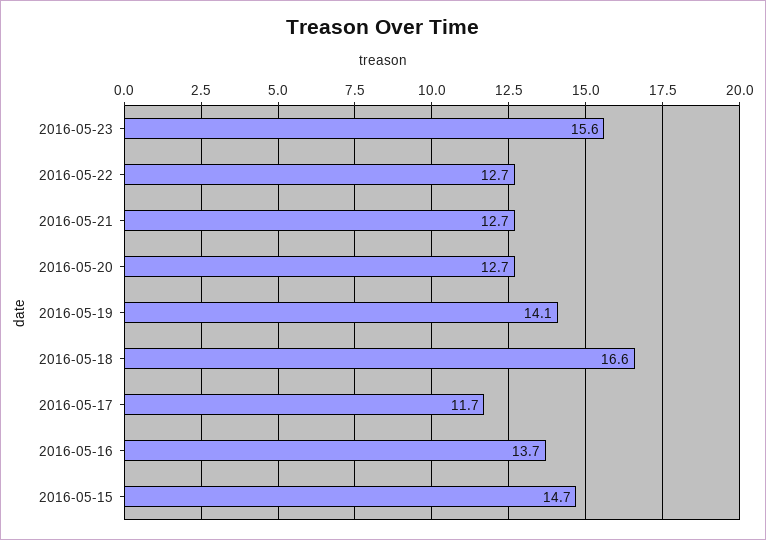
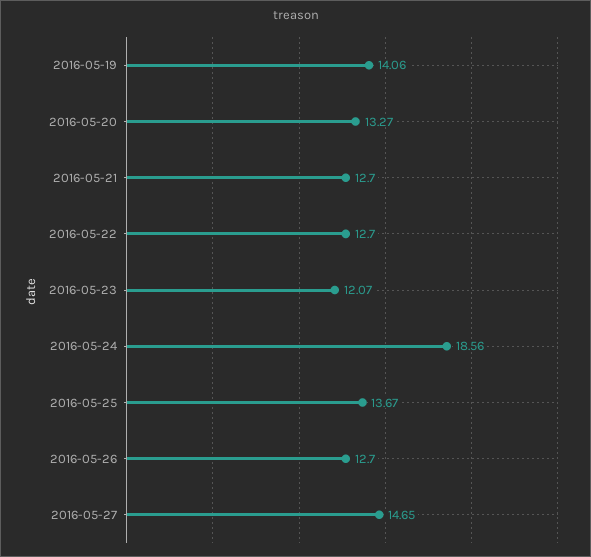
2016-05-23: 15.6 -> 12.07
2016-05-20: 12.7 -> 13.27
2016-05-18: 16.6 -> none
2016-05-17: 11.7 -> none
2016-05-16: 13.7 -> none
2016-05-15: 14.7 -> none
2016-05-24: none -> 18.56
2016-05-25: none -> 13.67
2016-05-26: none -> 12.7
2016-05-27: none -> 14.65

